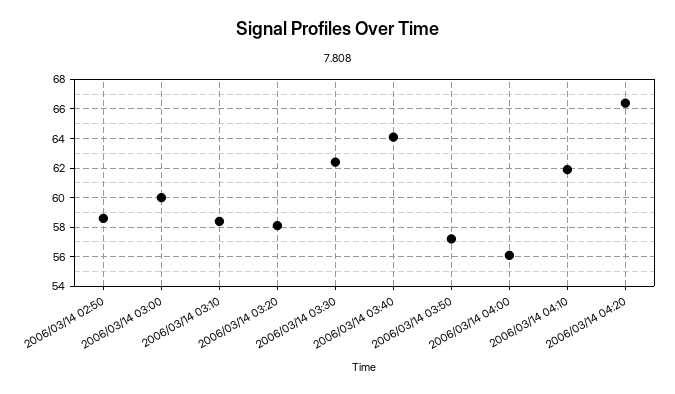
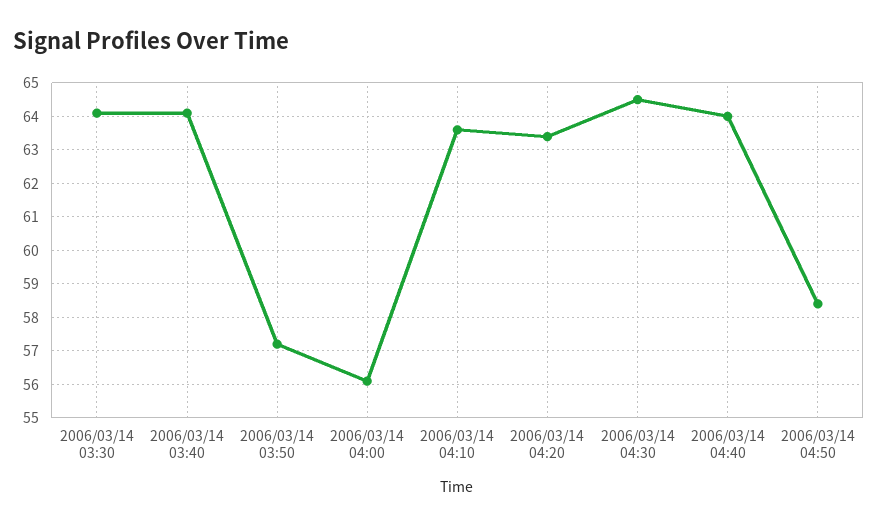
2006/03/14 02:50: 58.5 -> none
2006/03/14 03:00: 60 -> none
2006/03/14 03:10: 58.5 -> none
2006/03/14 03:20: 58 -> none
2006/03/14 03:30: 62.5 -> 64
2006/03/14 04:10: 62 -> 63.5
2006/03/14 04:20: 66.5 -> 63.5
2006/03/14 04:30: none -> 64.5
2006/03/14 04:40: none -> 64
2006/03/14 04:50: none -> 58.5

